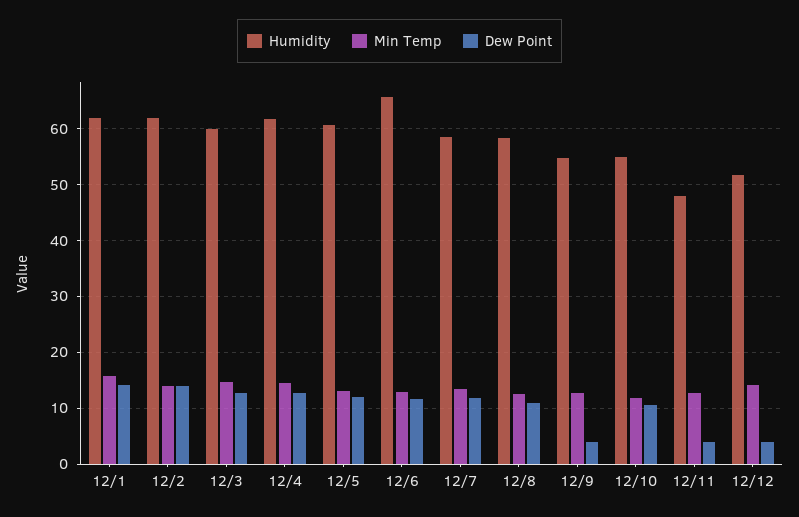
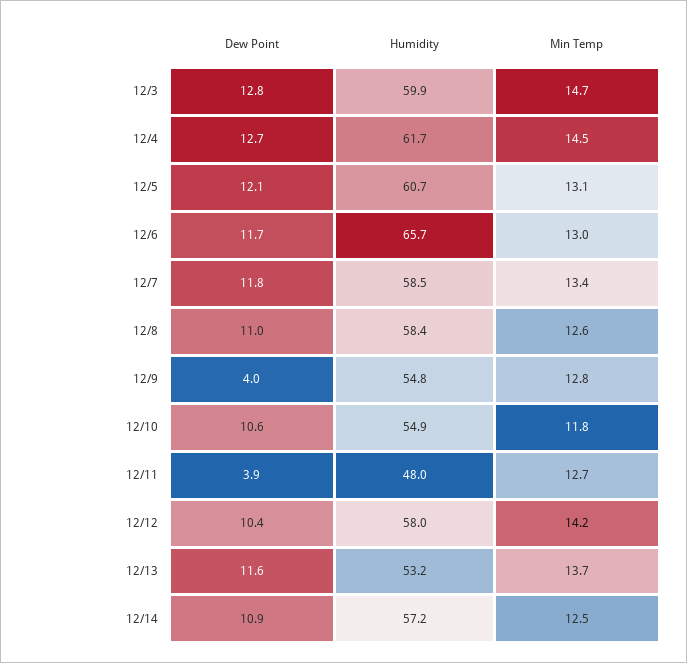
Humidity, 12/1: 62 -> none
Min Temp, 12/1: 16 -> none
Dew Point, 12/1: 14 -> none
Humidity, 12/2: 62 -> none
Min Temp, 12/2: 14 -> none
Dew Point, 12/2: 14 -> none
Humidity, 12/12: 52 -> 58
Dew Point, 12/12: 4 -> 10.4
Dew Point, 12/13: none -> 11.6
Humidity, 12/13: none -> 53.2
Min Temp, 12/13: none -> 13.7
Dew Point, 12/14: none -> 10.9
Humidity, 12/14: none -> 57.2
Min Temp, 12/14: none -> 12.5

